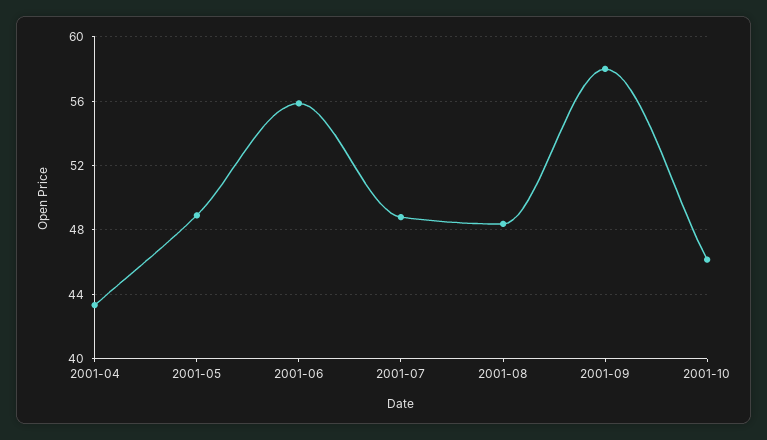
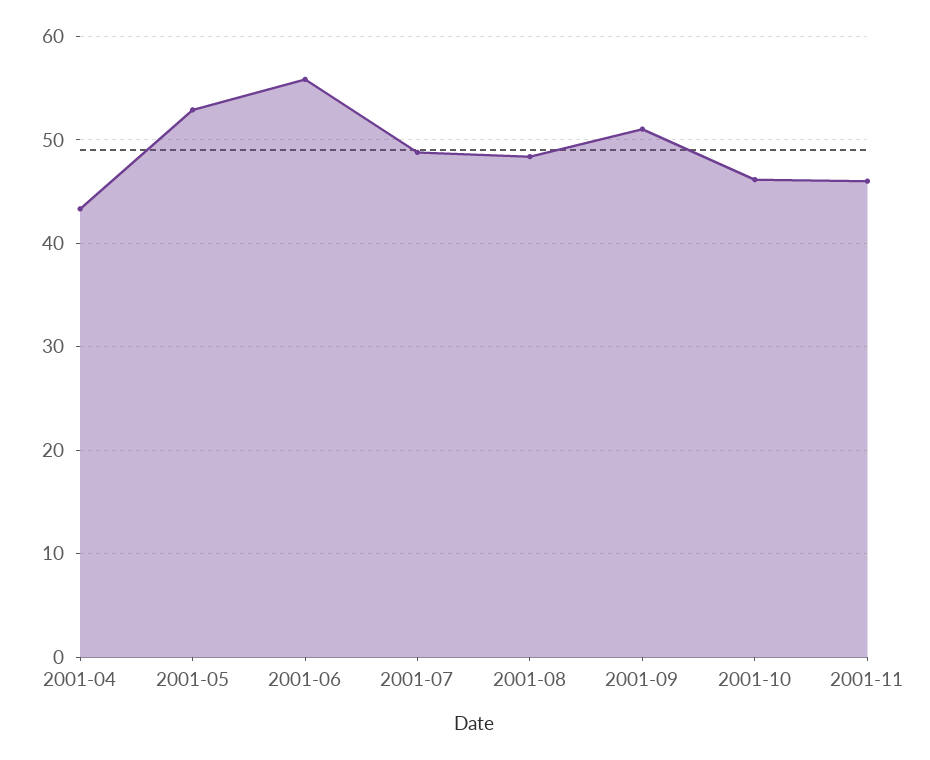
2001-05: 49 -> 53
2001-09: 58 -> 51
2001-11: none -> 46

